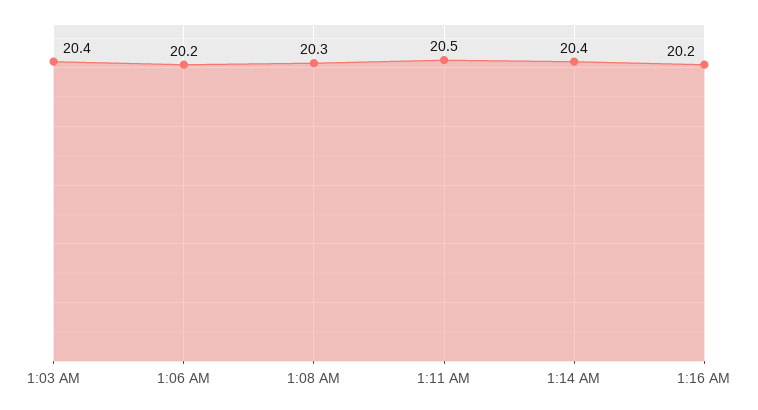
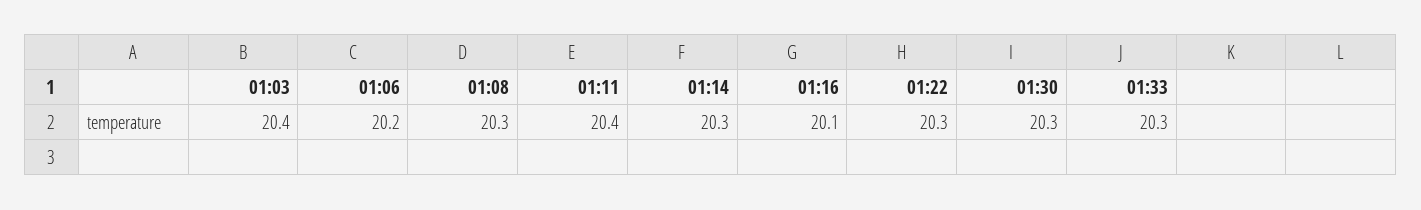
1:11 AM: 20.5 -> 20.4
1:14 AM: 20.4 -> 20.3
1:16 AM: 20.2 -> 20.1
01:22: none -> 20.3
01:30: none -> 20.3
01:33: none -> 20.3

